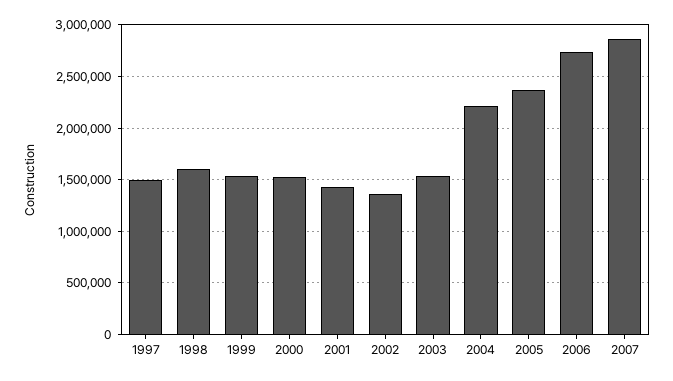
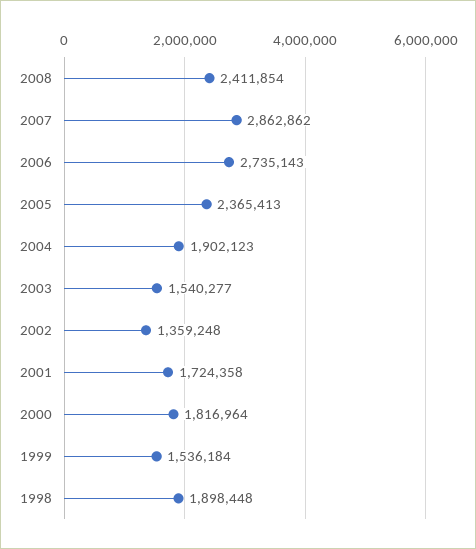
1997: 1500000 -> none
1998: 1600000 -> 1898448
2000: 1500000 -> 1816964
2001: 1400000 -> 1724358
2004: 2200000 -> 1902123
2008: none -> 2411854

